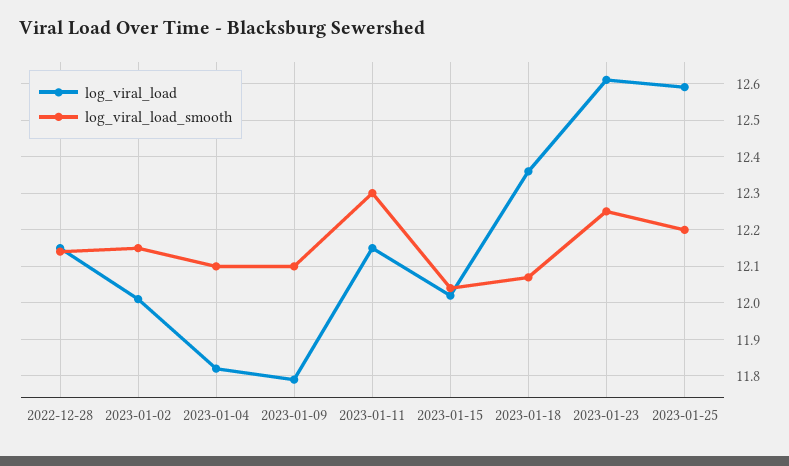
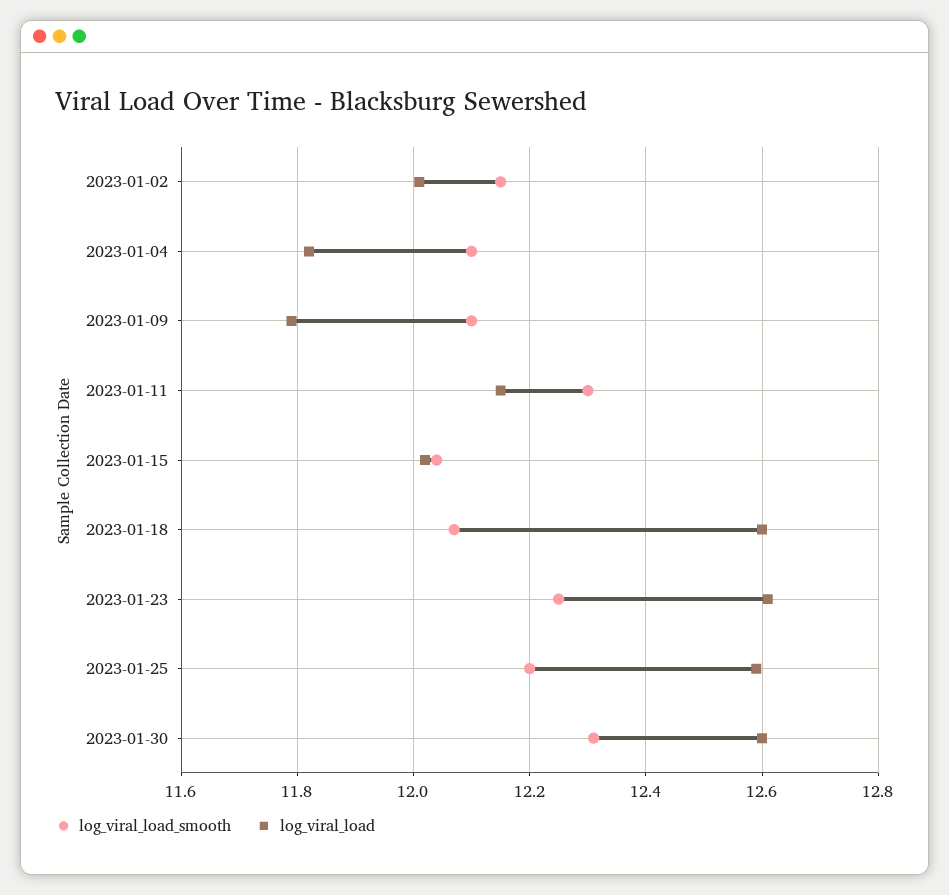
log_viral_load, 2022-12-28: 12.15 -> none
log_viral_load_smooth, 2022-12-28: 12.15 -> none
log_viral_load, 2023-01-18: 12.35 -> 12.6
log_viral_load_smooth, 2023-01-30: none -> 12.3
log_viral_load, 2023-01-30: none -> 12.6

